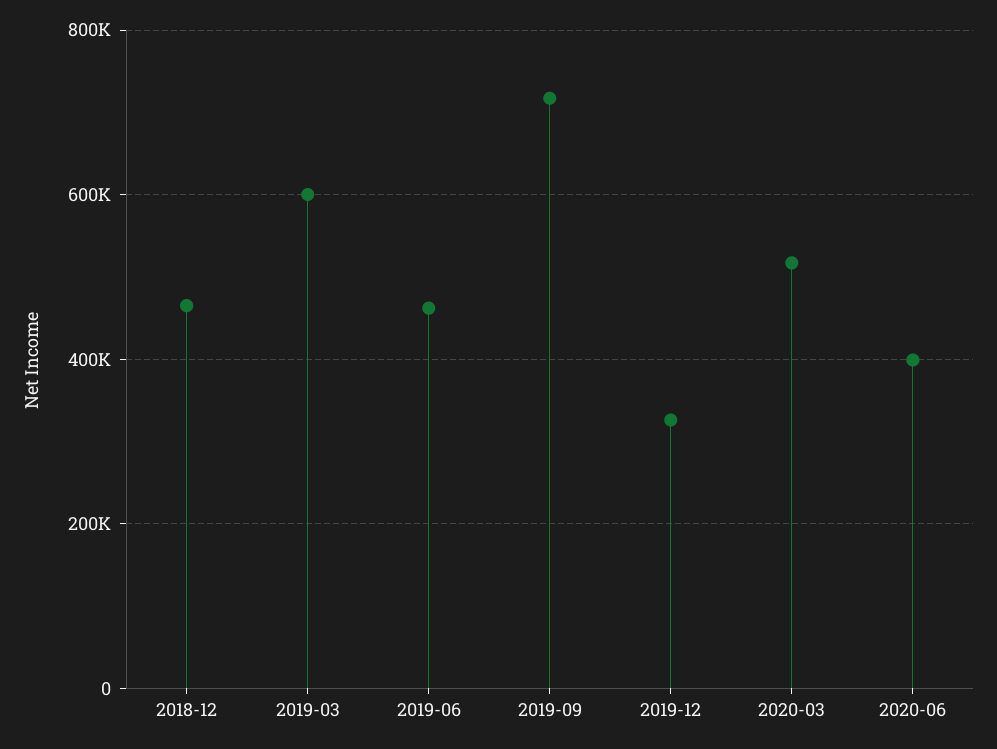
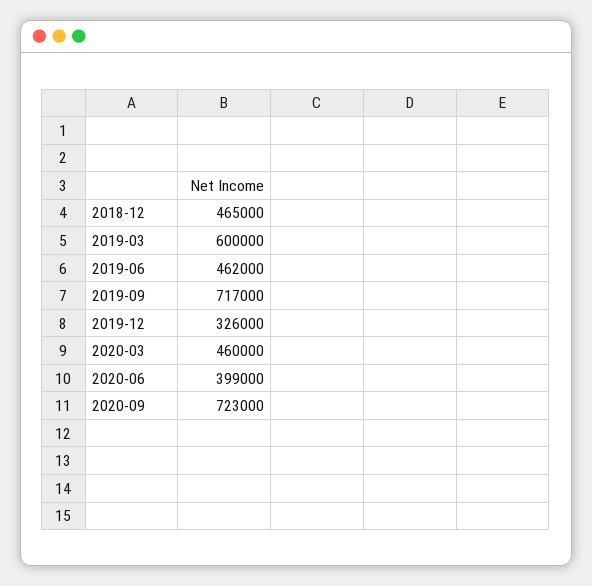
2020-03: 520000 -> 460000
2020-09: none -> 723000

